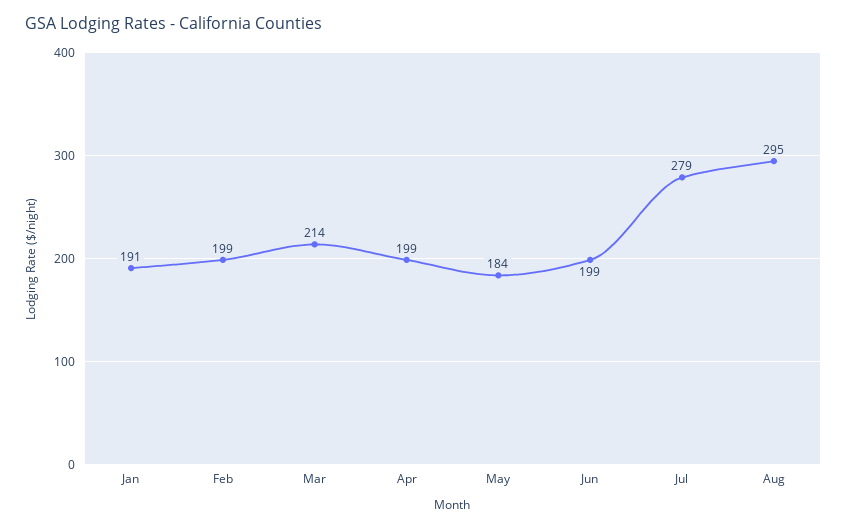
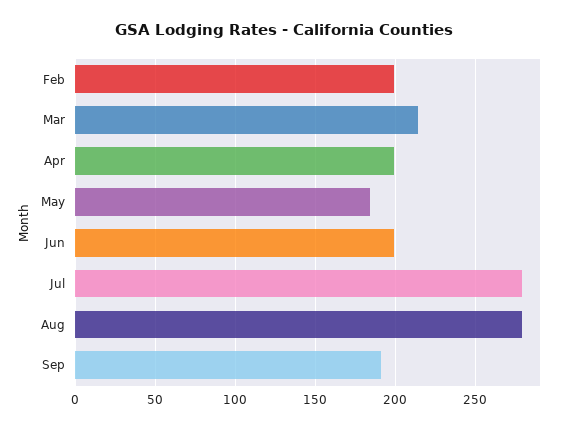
Jan: 191 -> none
Aug: 295 -> 280
Sep: none -> 190

